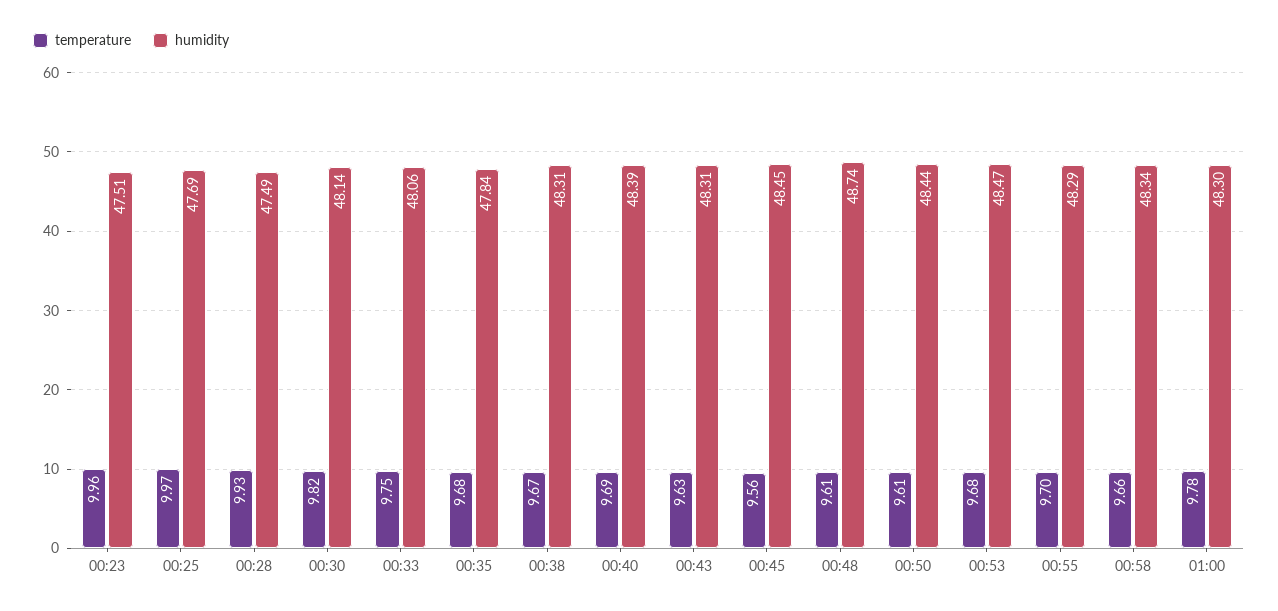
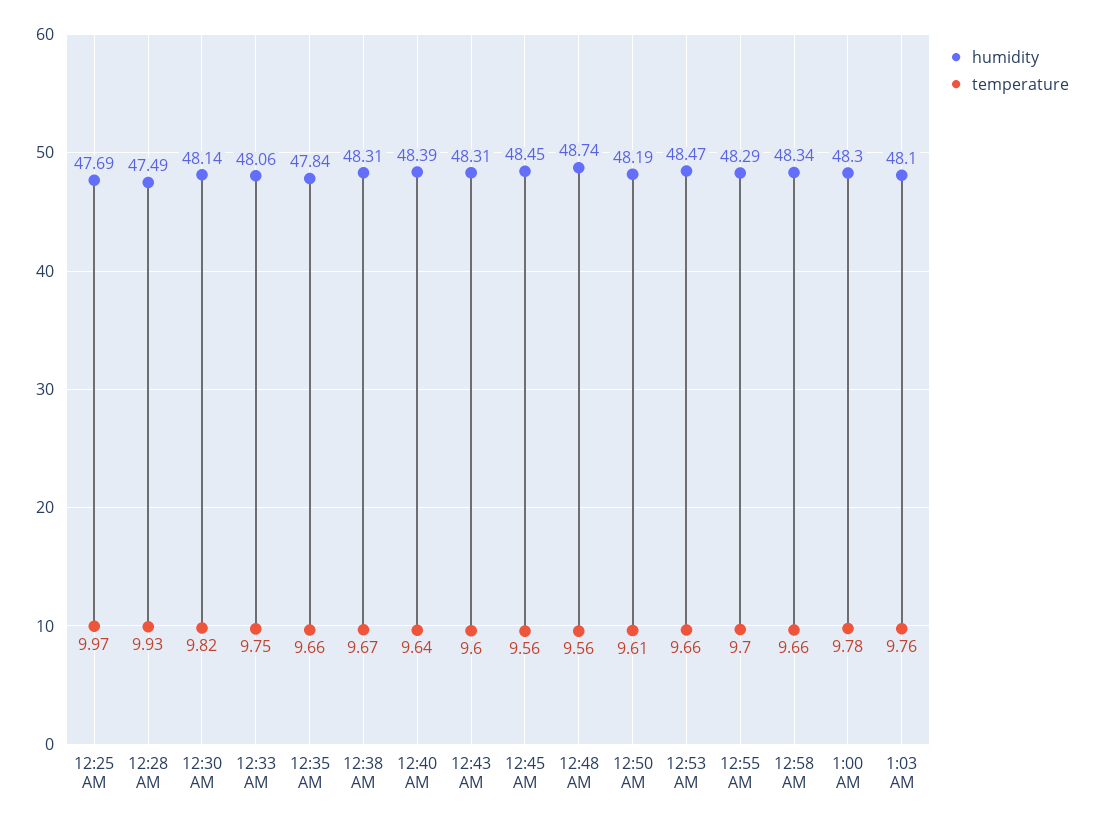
temperature, 00:23: 9.96 -> none
humidity, 00:23: 47.51 -> none
temperature, 00:35: 9.68 -> 9.66
temperature, 00:40: 9.69 -> 9.64
temperature, 00:43: 9.63 -> 9.6
temperature, 00:48: 9.61 -> 9.56
humidity, 00:50: 48.44 -> 48.19
temperature, 00:53: 9.68 -> 9.66
humidity, 1:03 AM: none -> 48.1
temperature, 1:03 AM: none -> 9.76

